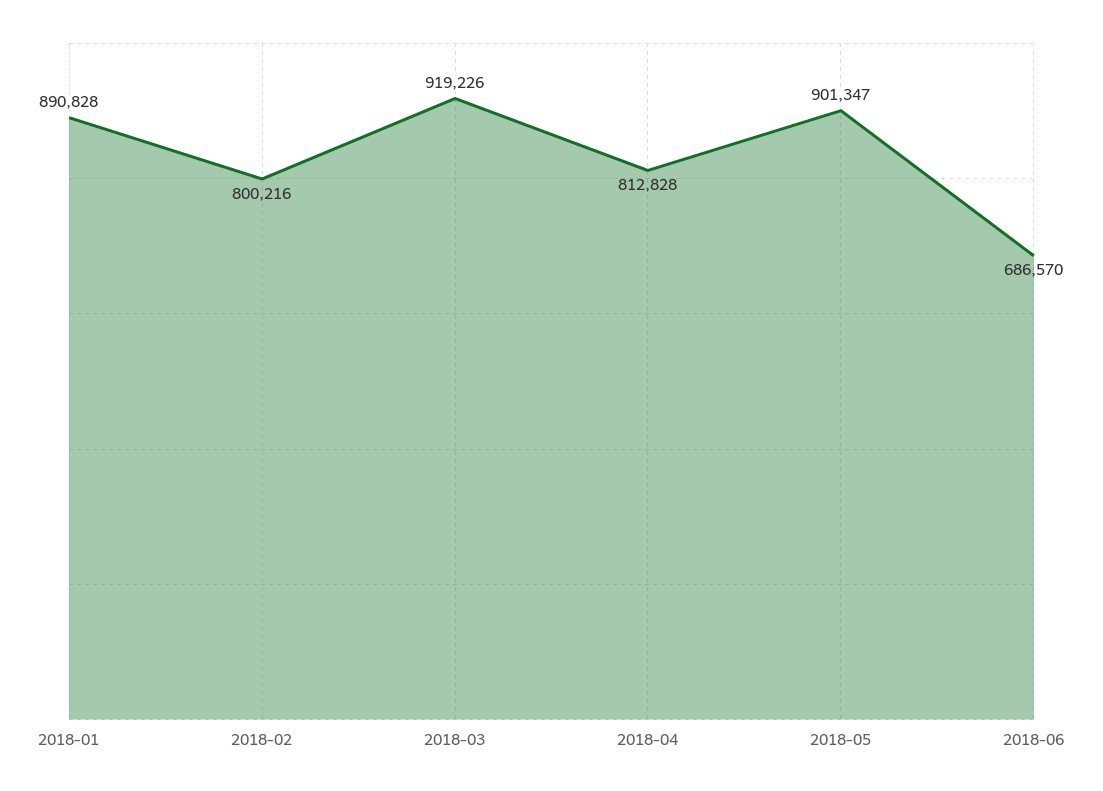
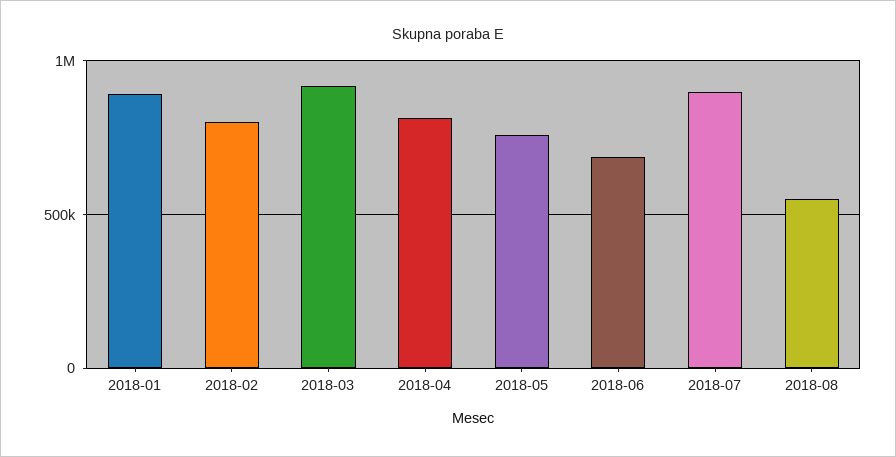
2018-05: 901347 -> 750000
2018-07: none -> 900000
2018-08: none -> 550000

